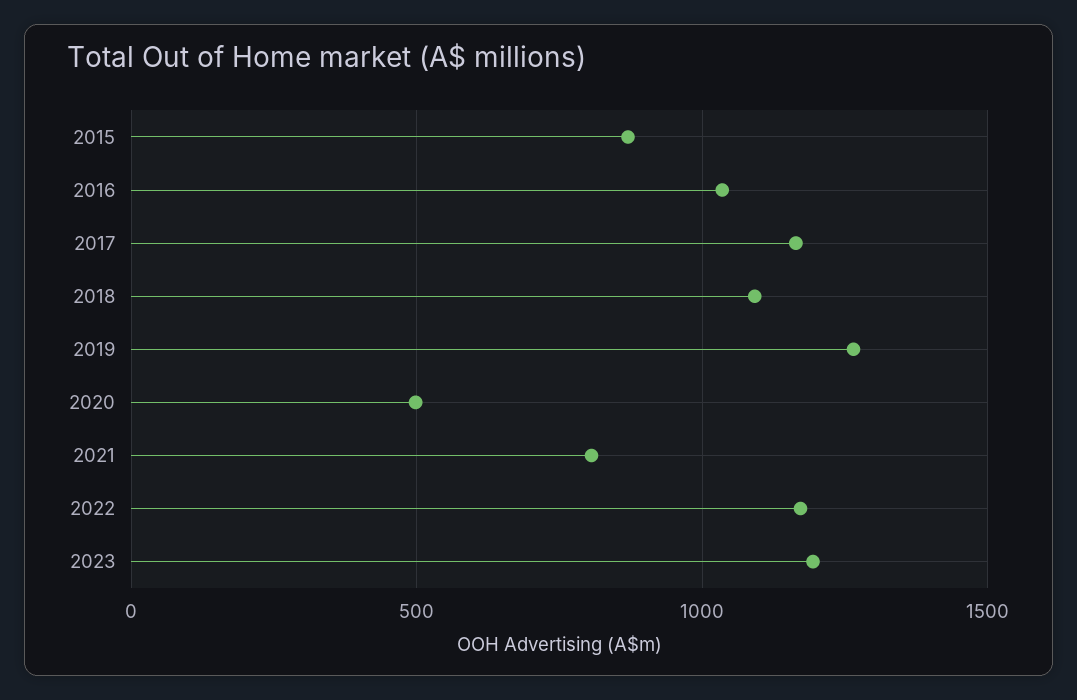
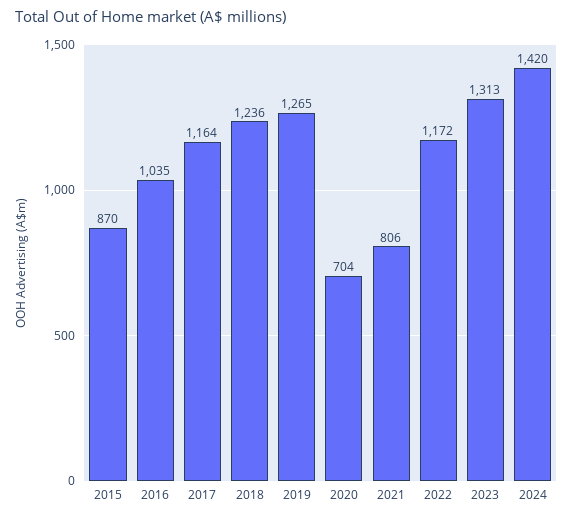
2018: 1100 -> 1236
2020: 500 -> 704
2023: 1200 -> 1313
2024: none -> 1420

